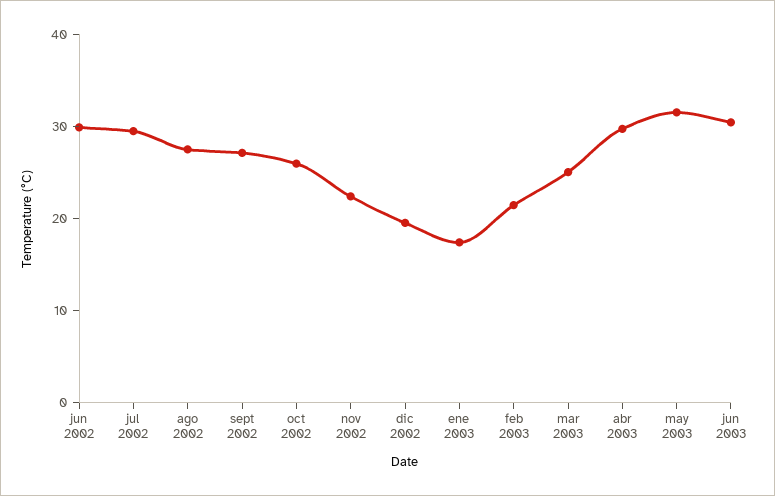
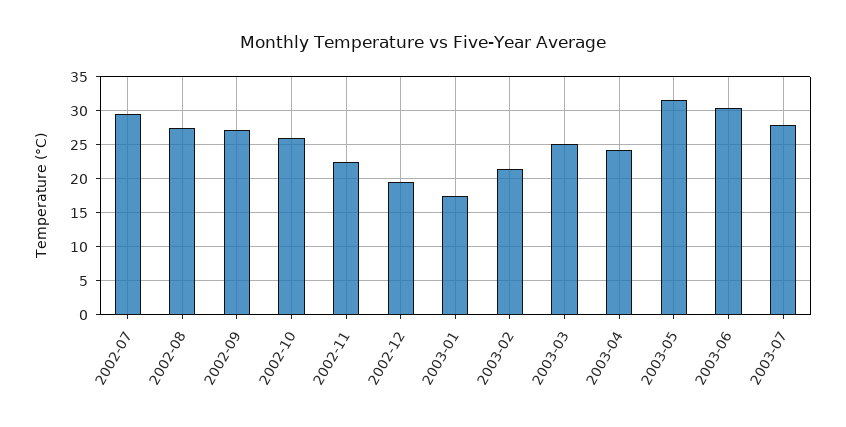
jun 2002: 30 -> none
abr 2003: 30 -> 24
2003-07: none -> 28

